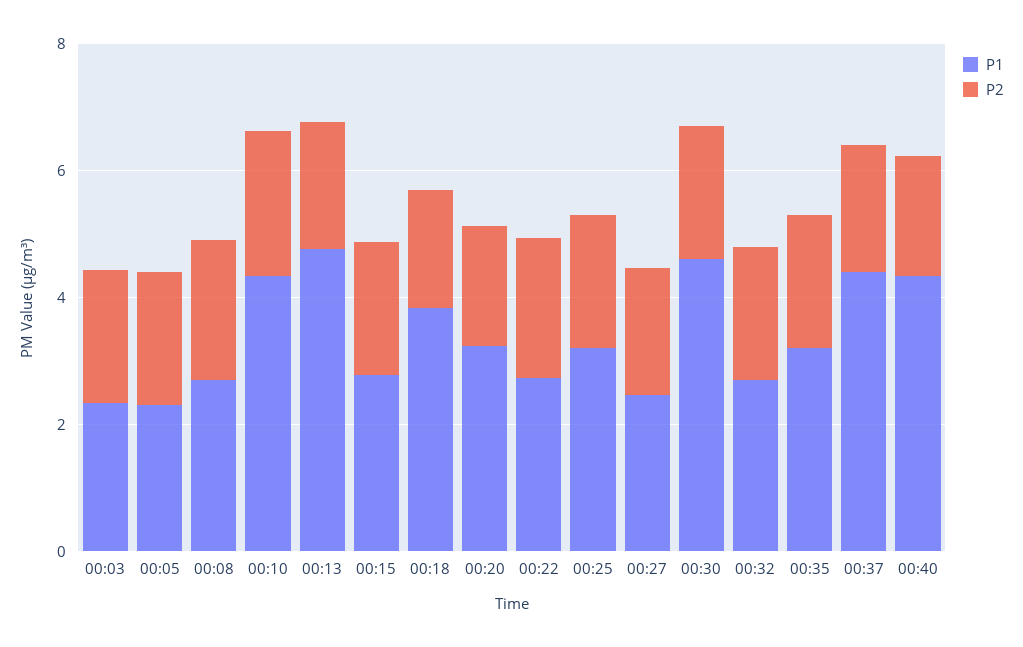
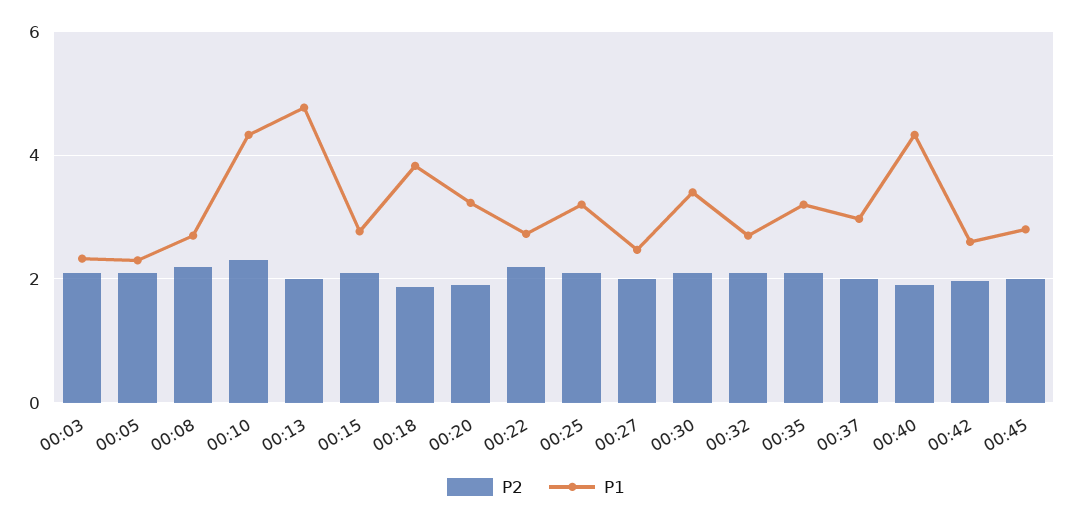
P1, 00:30: 4.5 -> 3.4
P1, 00:37: 4.5 -> 3
P2, 00:42: none -> 2
P1, 00:42: none -> 2.6
P2, 00:45: none -> 2
P1, 00:45: none -> 2.8

